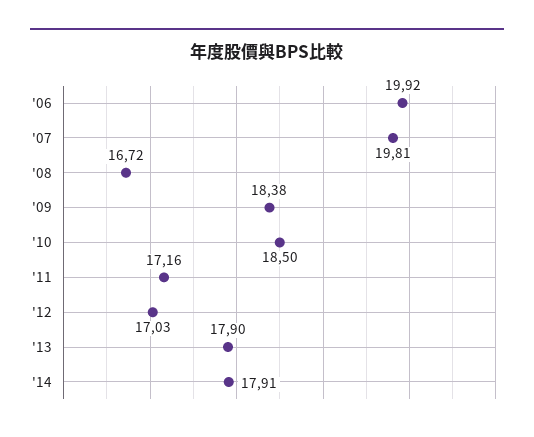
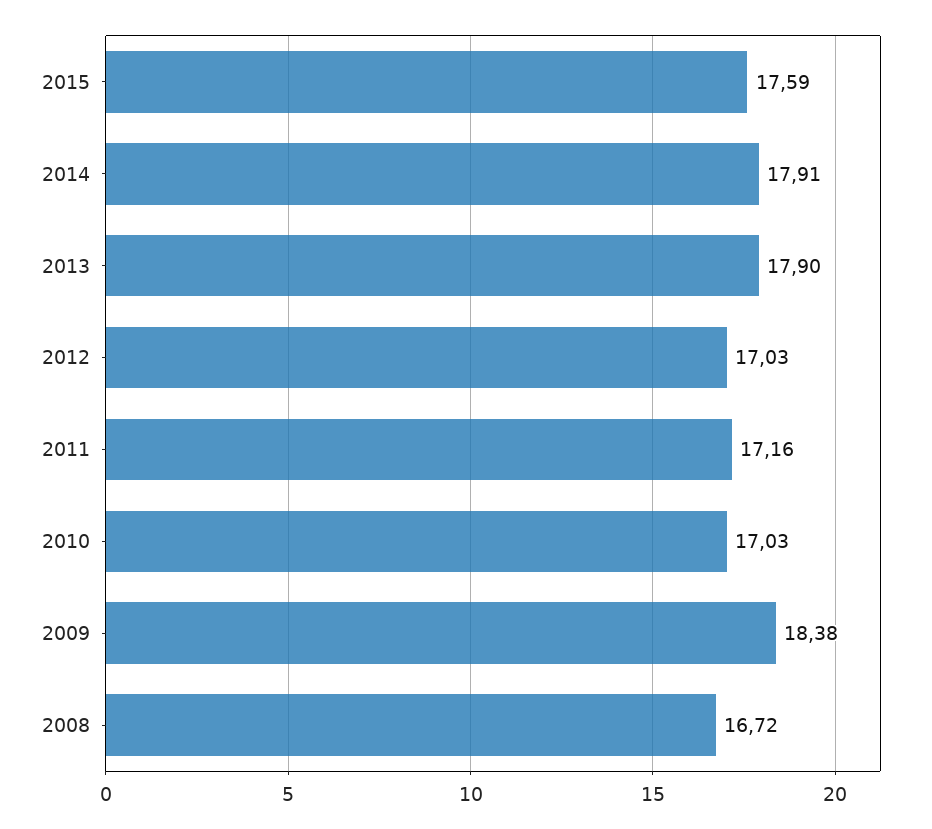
'06: 19.92 -> none
'07: 19.81 -> none
'10: 18.5 -> 17.03
2015: none -> 17.59

